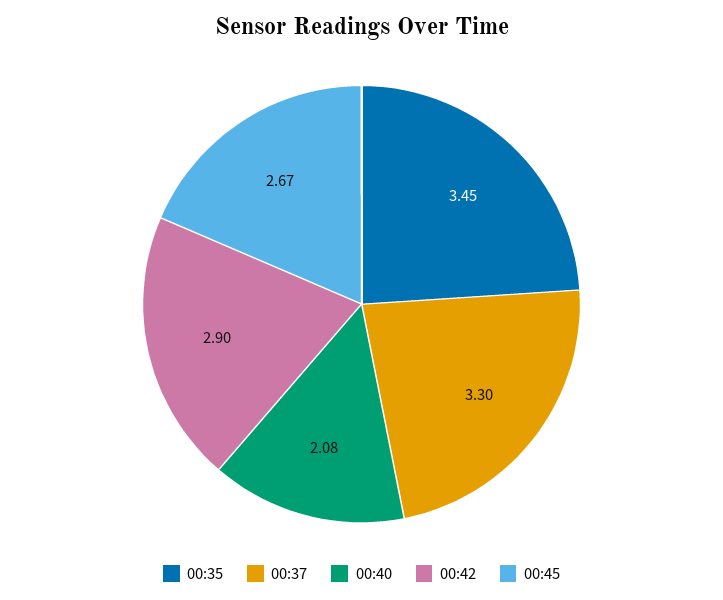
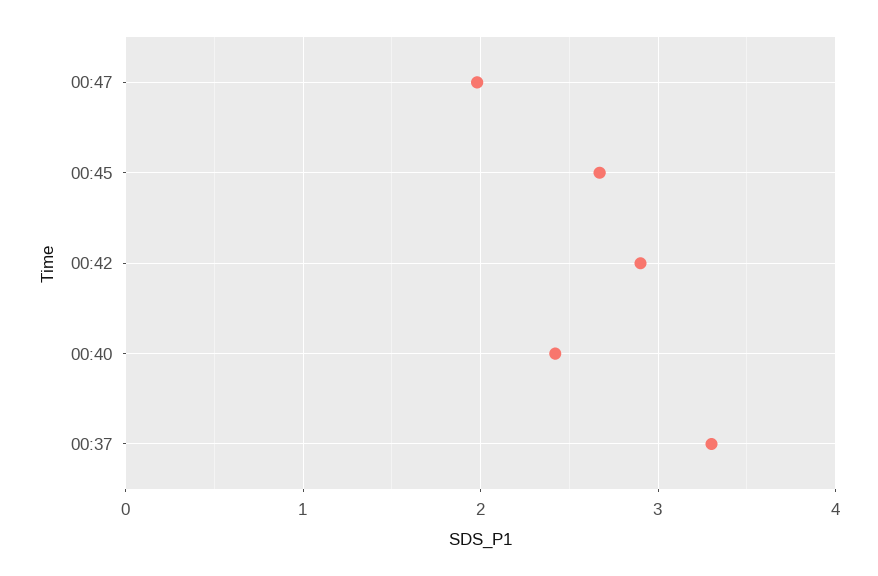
00:35: 3.45 -> none
00:40: 2.08 -> 2.4
00:47: none -> 2

